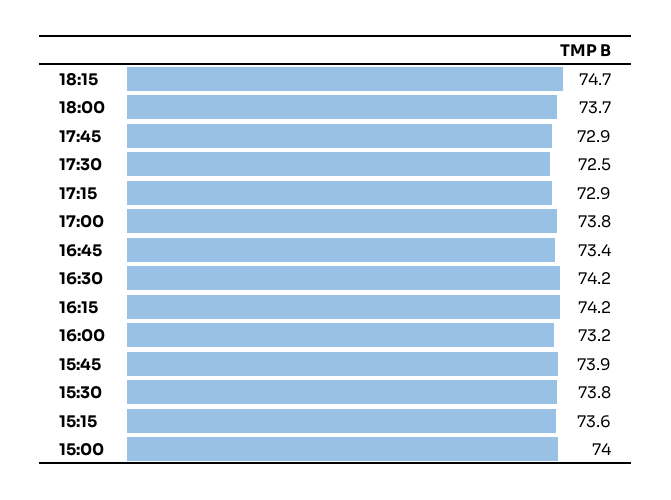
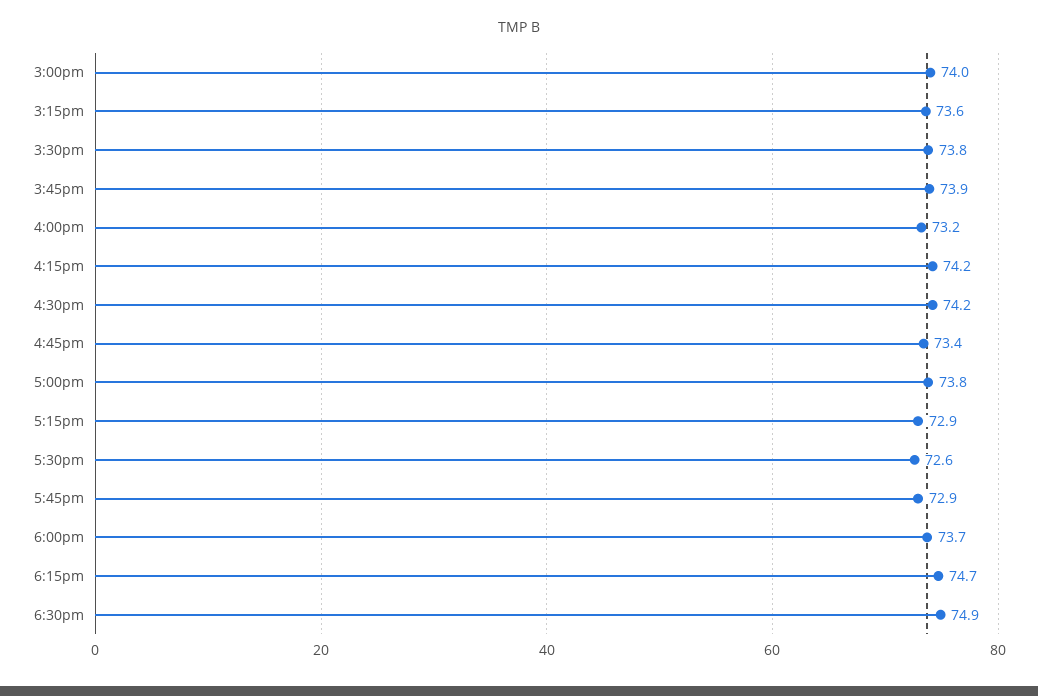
17:30: 72.5 -> 72.6
6:30pm: none -> 74.9

